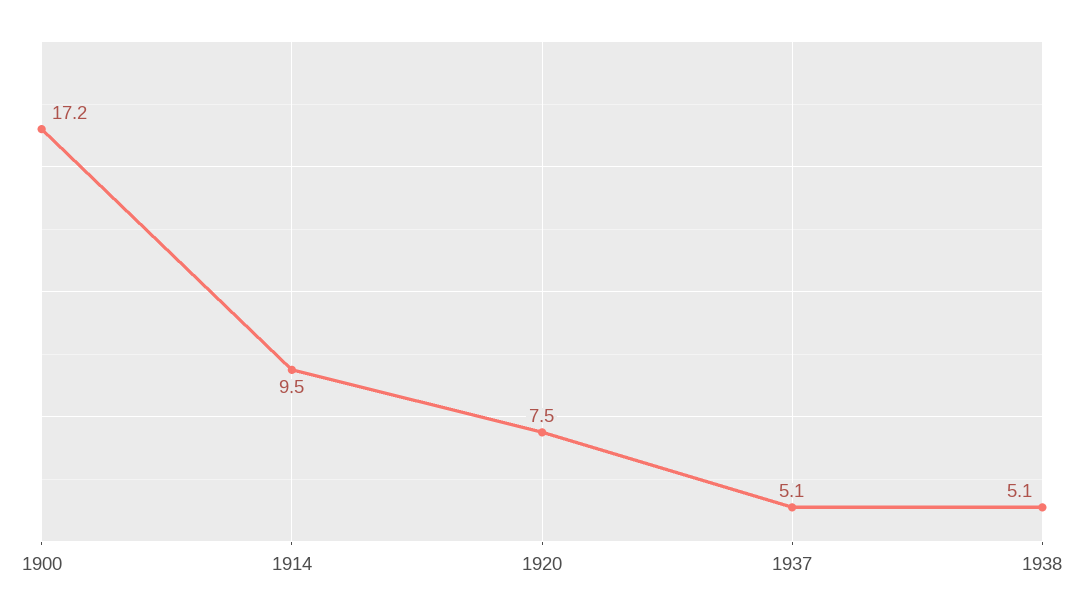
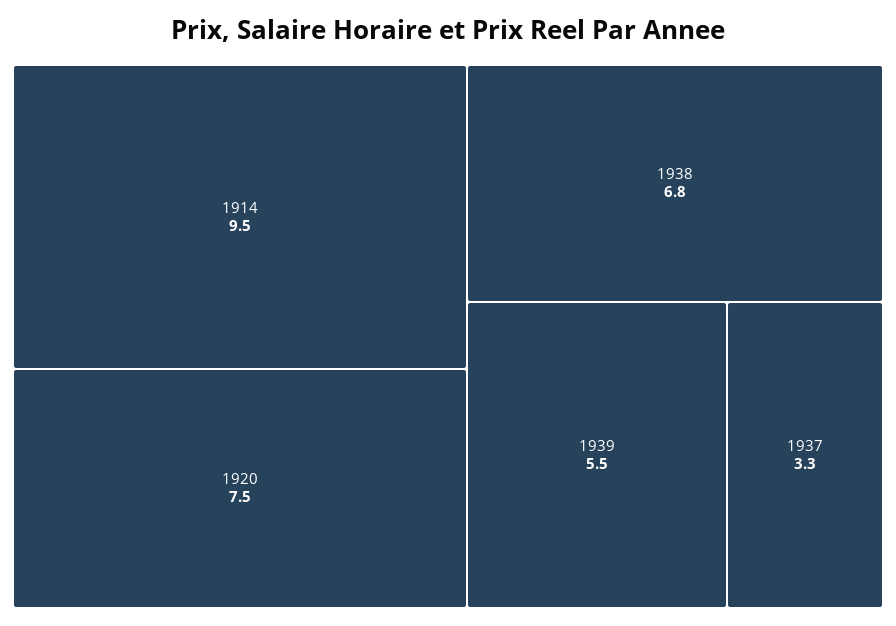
1900: 17.2 -> none
1937: 5.1 -> 3.3
1938: 5.1 -> 6.8
1939: none -> 5.5

